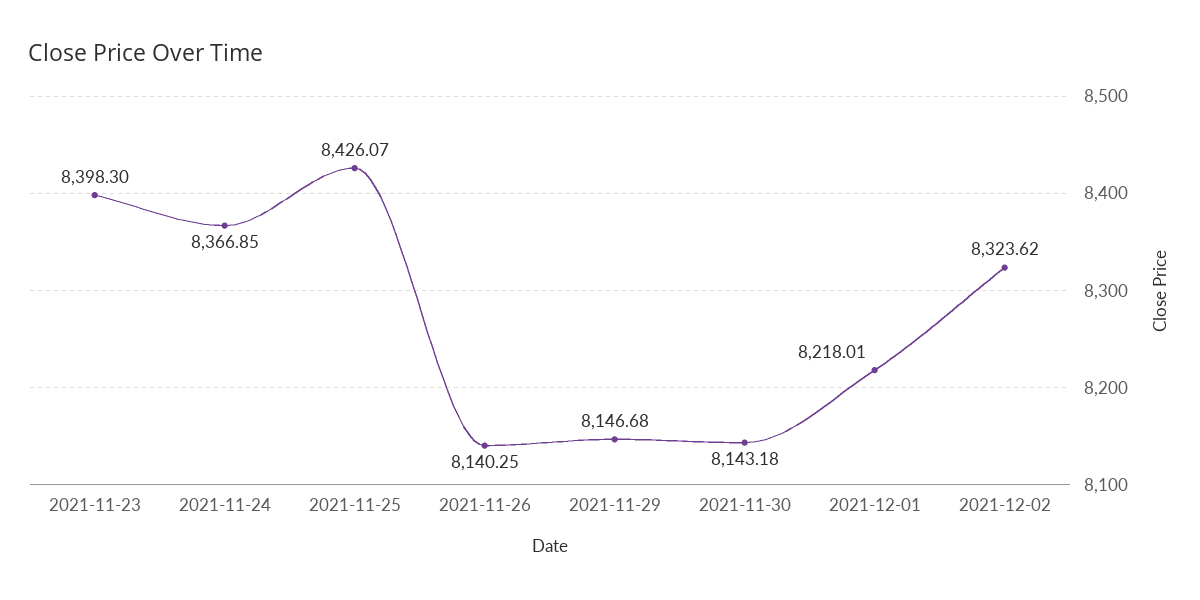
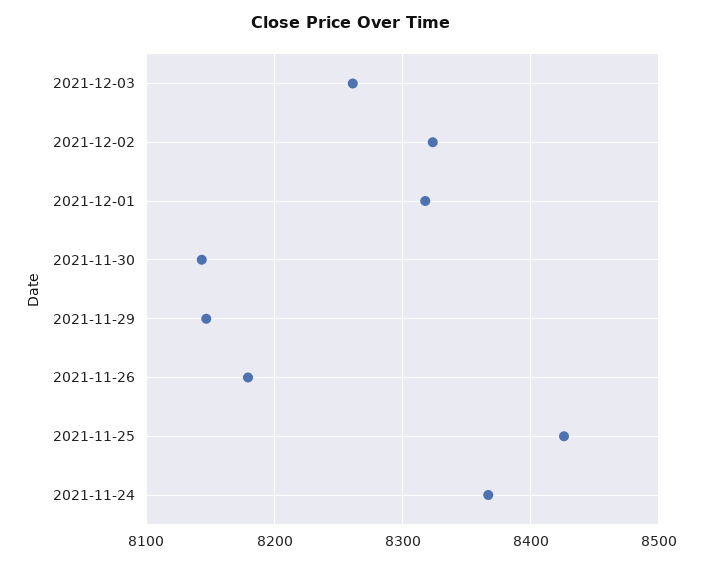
2021-11-23: 8398.3 -> none
2021-11-26: 8140.25 -> 8180
2021-12-01: 8218.01 -> 8320
2021-12-03: none -> 8260

